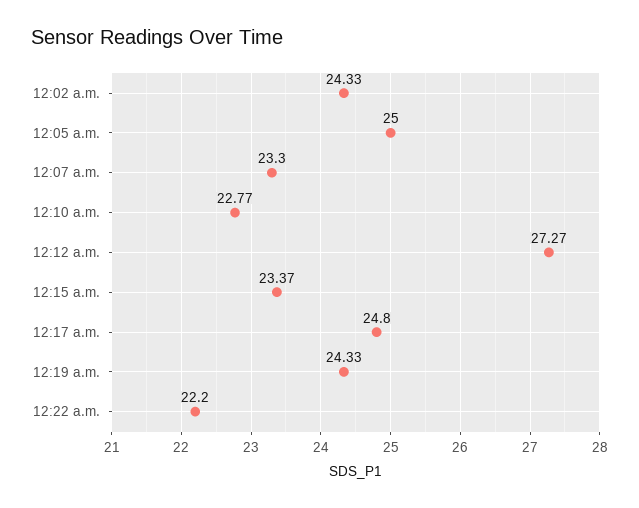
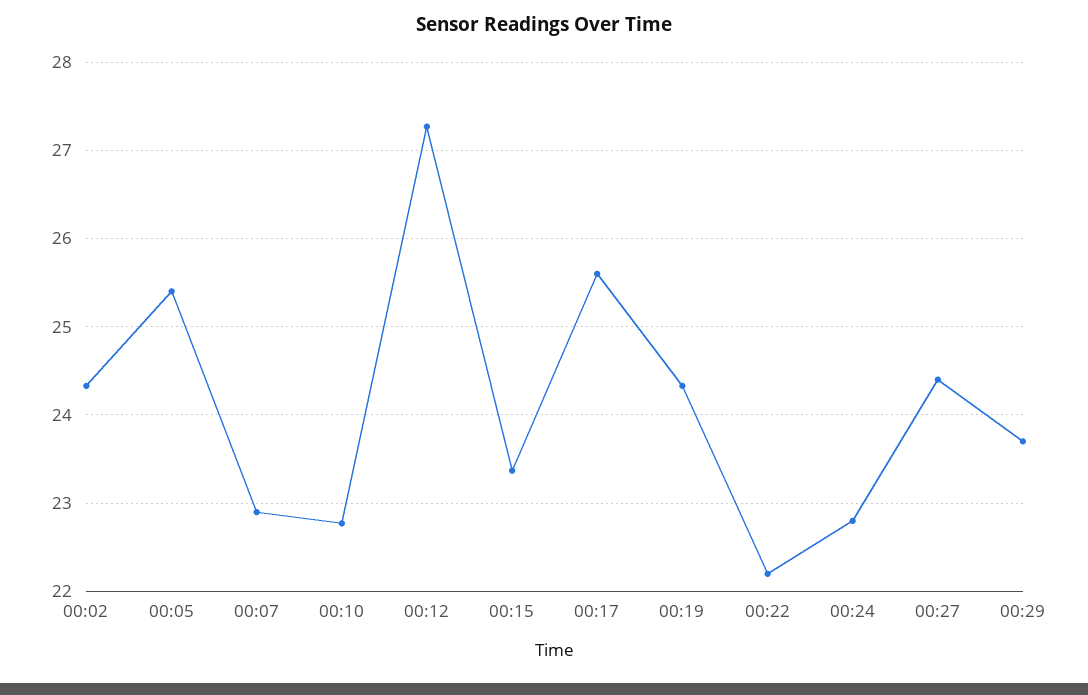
12:05 a.m.: 25 -> 25.4
12:07 a.m.: 23.3 -> 22.9
12:17 a.m.: 24.8 -> 25.6
00:24: none -> 22.8
00:27: none -> 24.4
00:29: none -> 23.7

